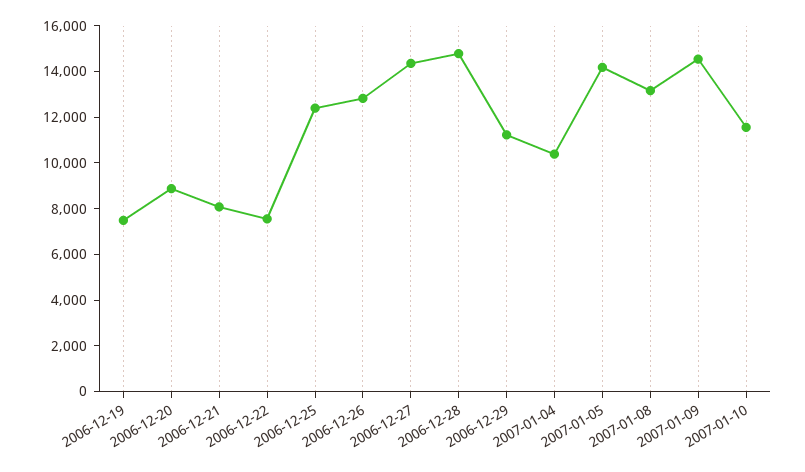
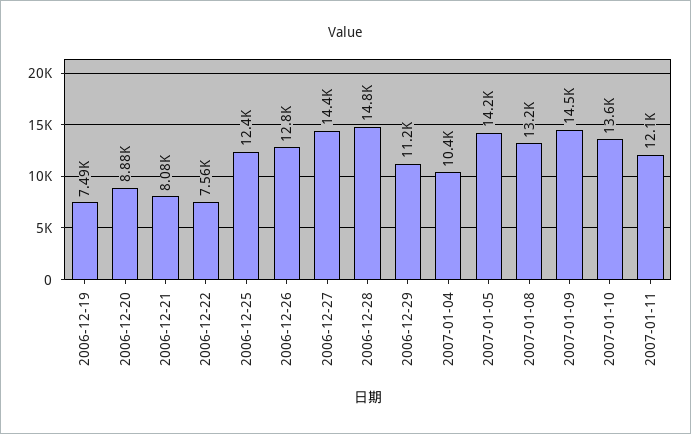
2007-01-10: 11500 -> 13600
2007-01-11: none -> 12100

